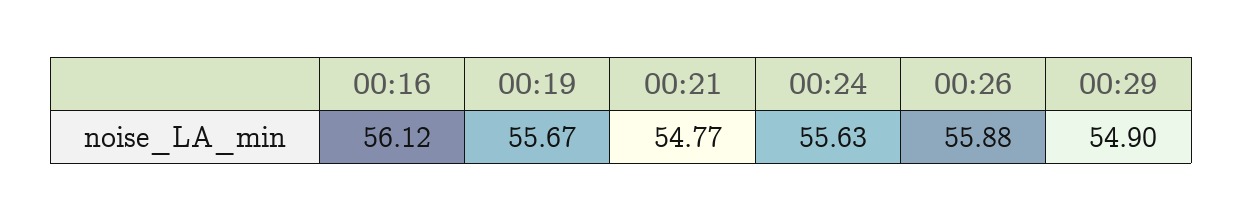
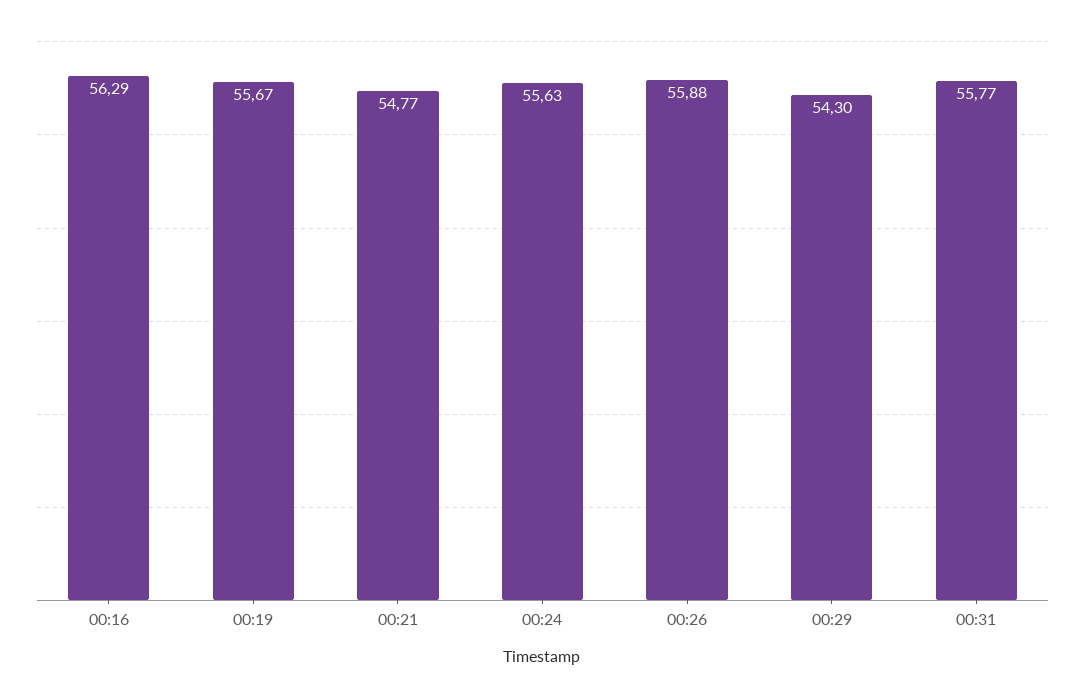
00:16: 56.12 -> 56.29
00:29: 54.9 -> 54.3
00:31: none -> 55.77

